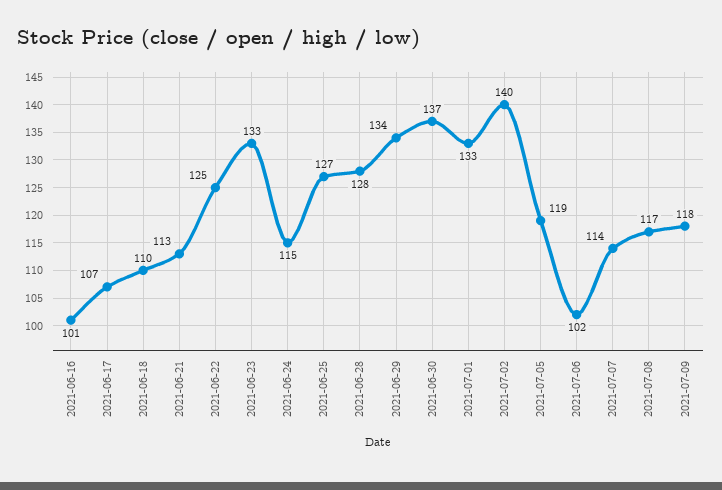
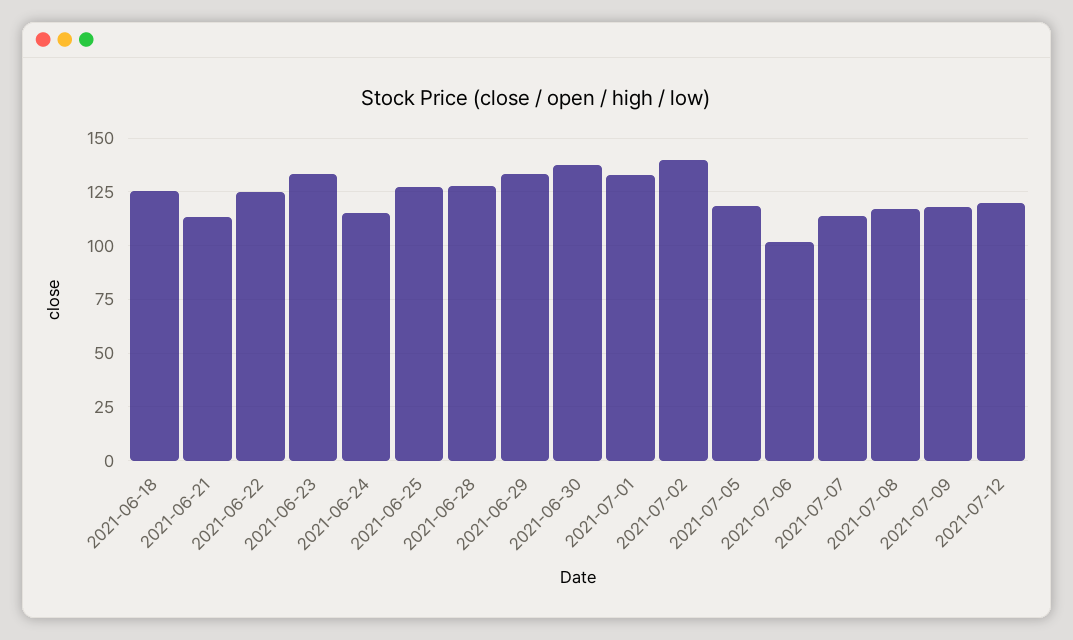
2021-06-16: 101 -> none
2021-06-17: 107 -> none
2021-06-18: 110 -> 125
2021-07-12: none -> 120

